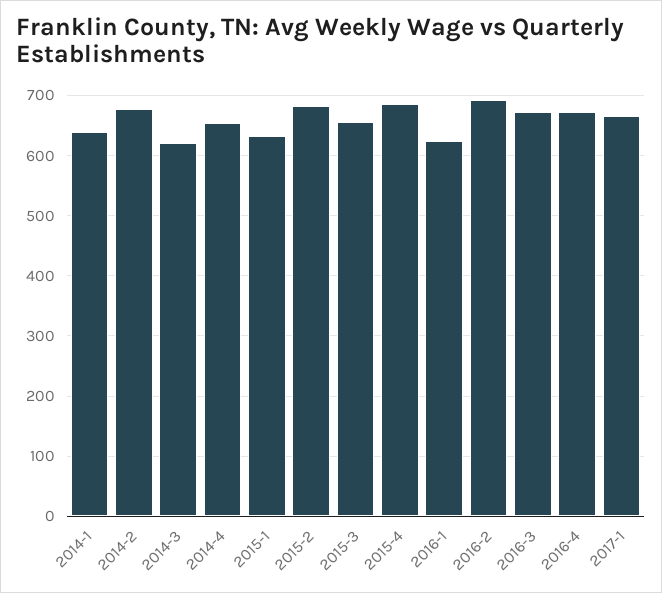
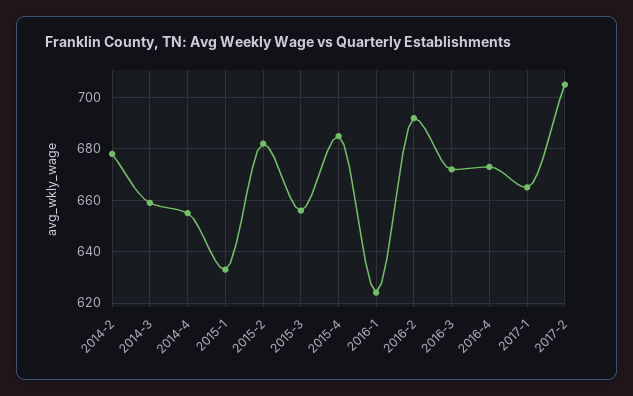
2014-1: 640 -> none
2014-3: 620 -> 660
2017-2: none -> 705

